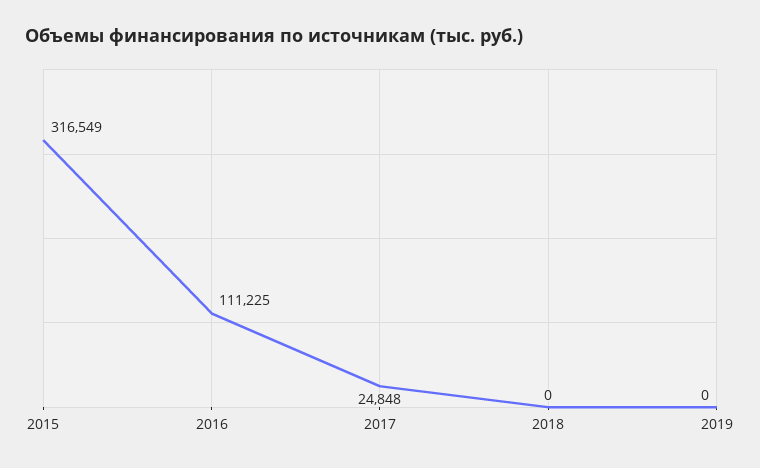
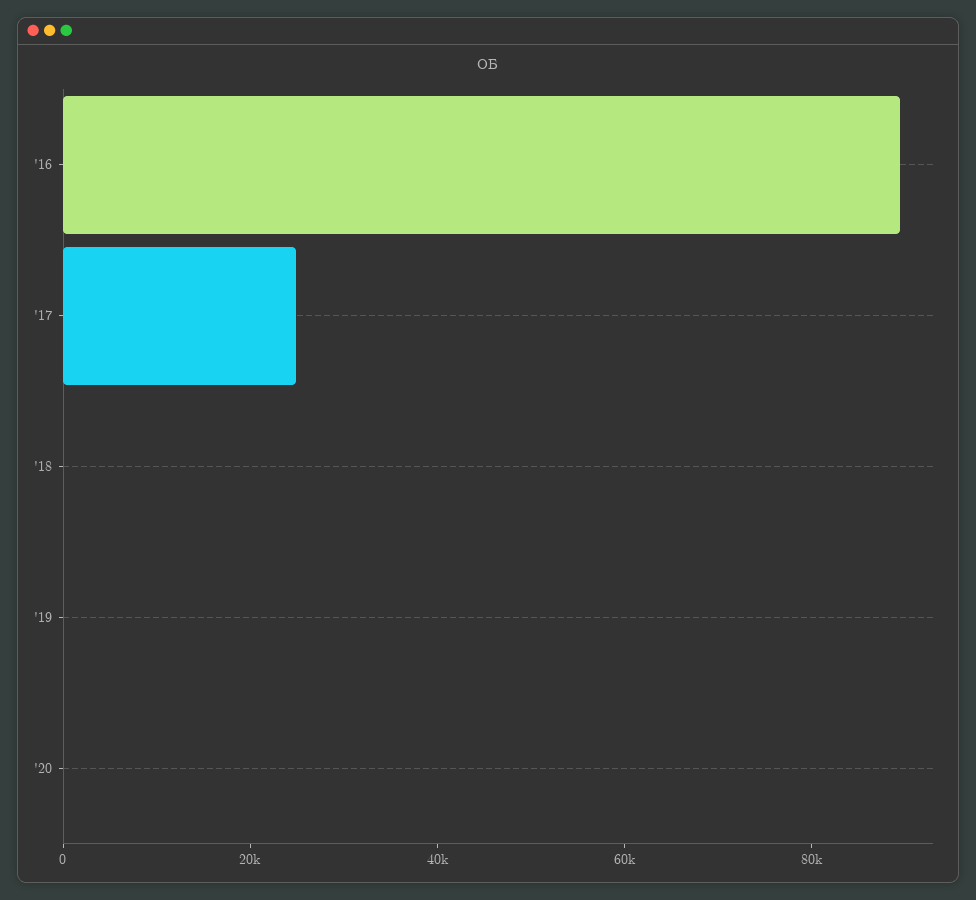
2015: 316549 -> none
2016: 111225 -> 90000
'20: none -> 0

